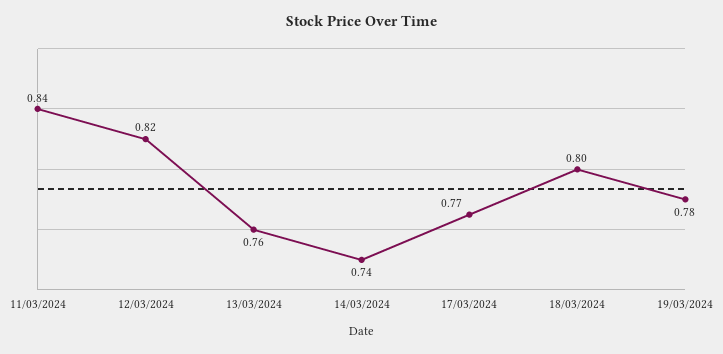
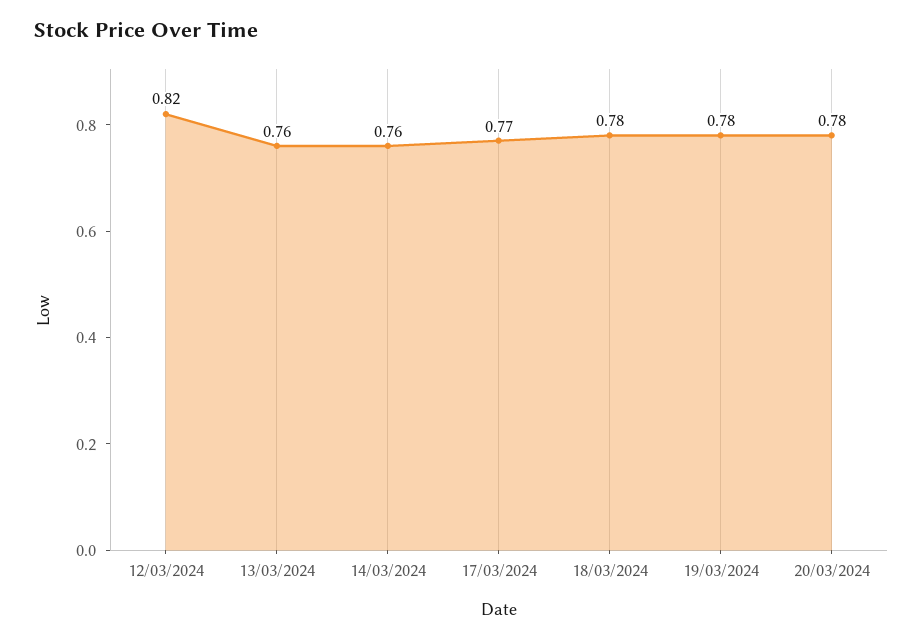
11/03/2024: 0.84 -> none
14/03/2024: 0.74 -> 0.76
18/03/2024: 0.8 -> 0.78
20/03/2024: none -> 0.78

